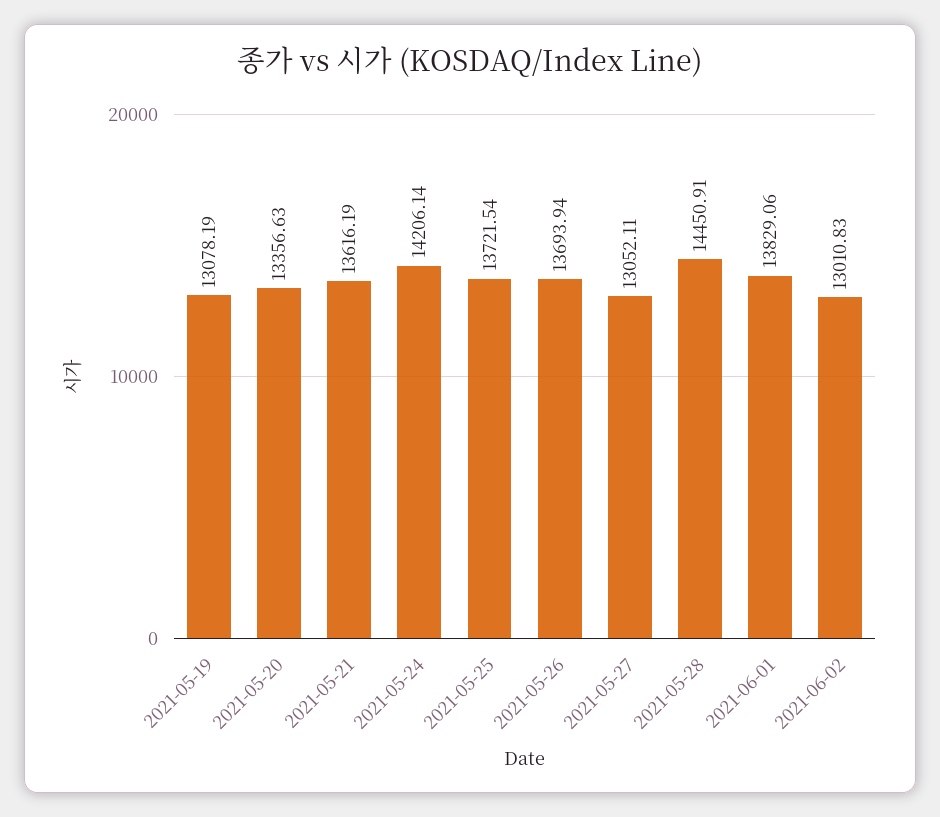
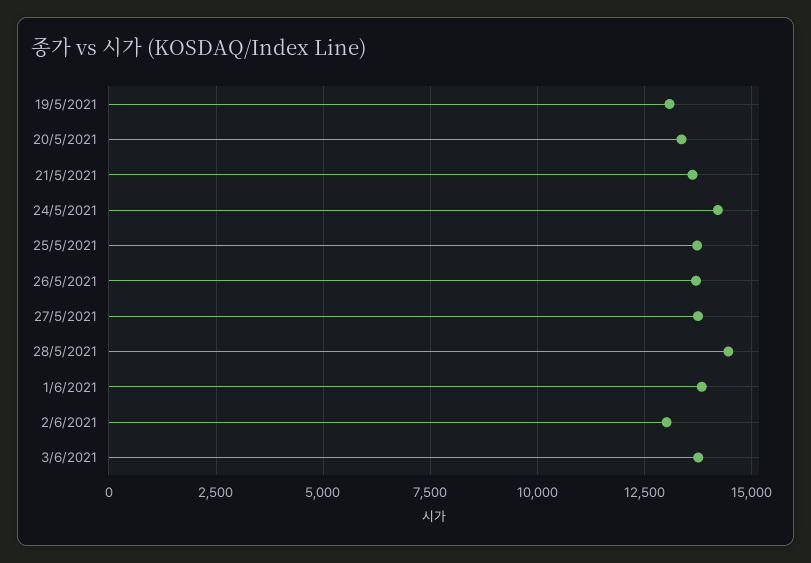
2021-05-27: 13052.11 -> 13750
3/6/2021: none -> 13750

